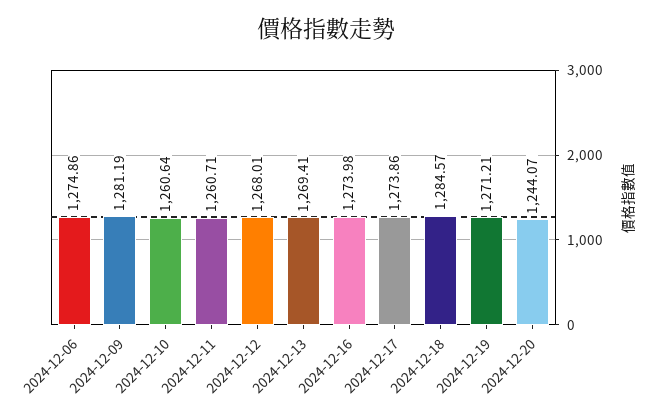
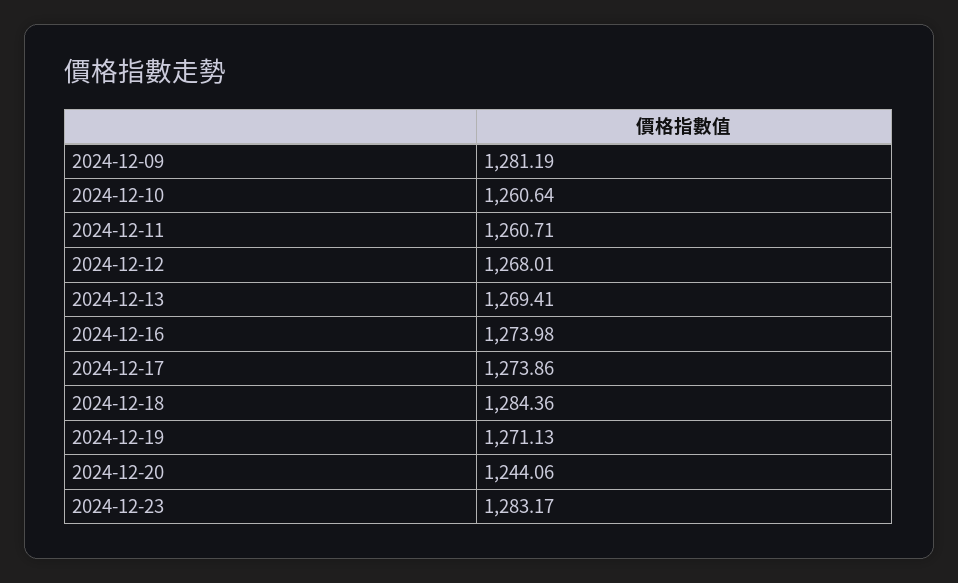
2024-12-06: 1274.86 -> none
2024-12-18: 1284.57 -> 1284.36
2024-12-19: 1271.21 -> 1271.13
2024-12-20: 1244.07 -> 1244.06
2024-12-23: none -> 1283.17

